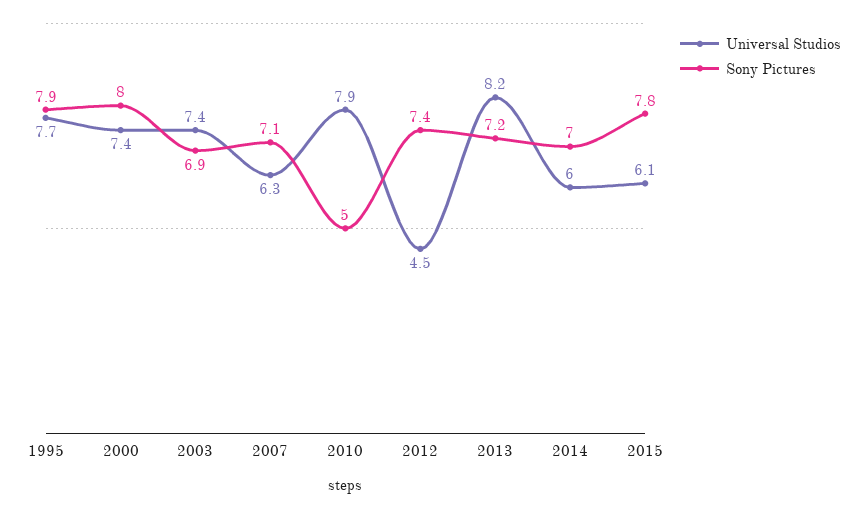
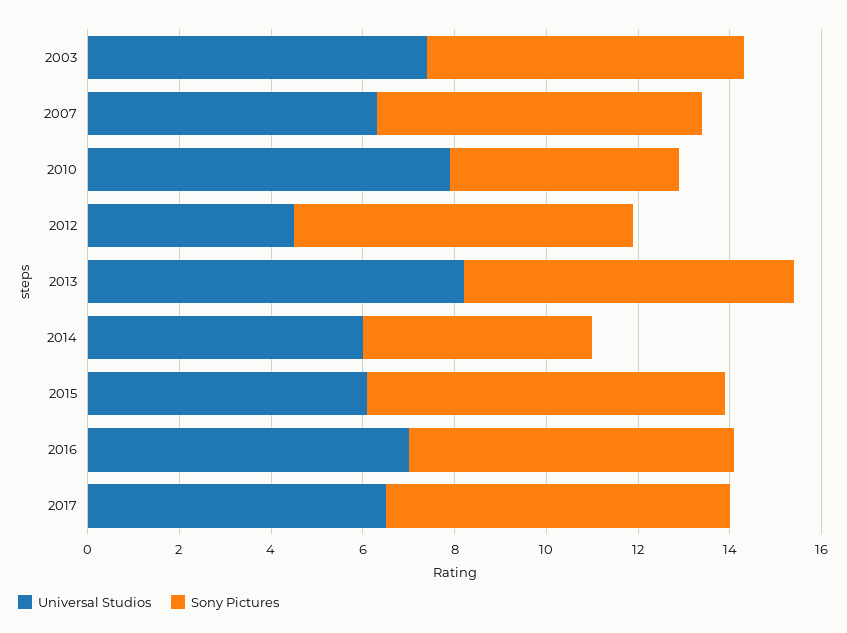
Universal Studios, 1995: 7.7 -> none
Sony Pictures, 1995: 7.9 -> none
Universal Studios, 2000: 7.4 -> none
Sony Pictures, 2000: 8 -> none
Sony Pictures, 2014: 7 -> 5
Universal Studios, 2016: none -> 7
Sony Pictures, 2016: none -> 7
Universal Studios, 2017: none -> 6.5
Sony Pictures, 2017: none -> 7.5

